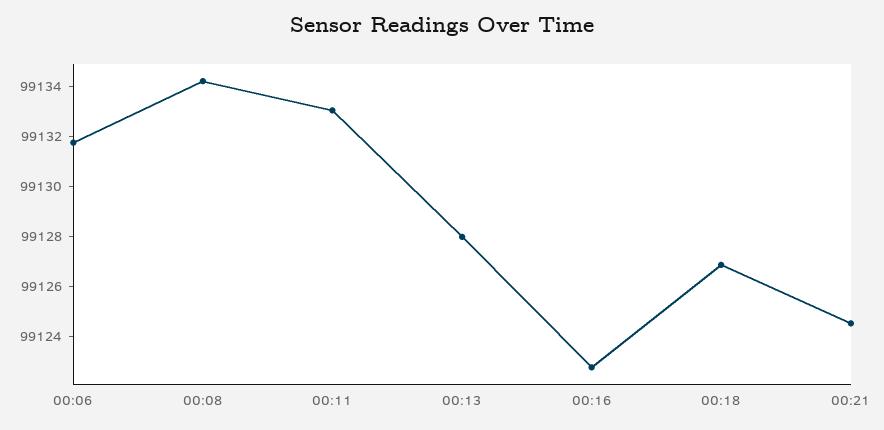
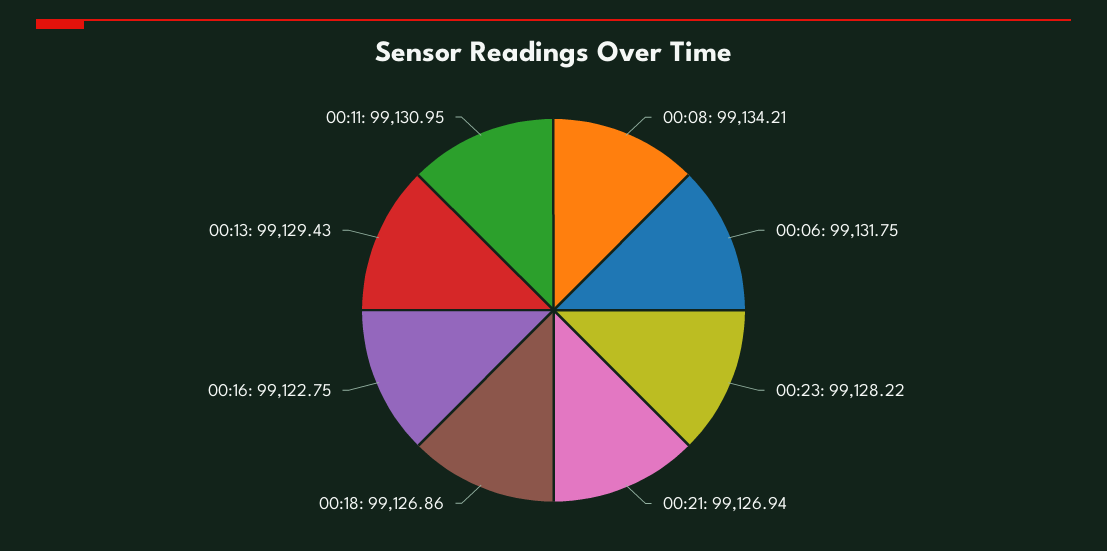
00:11: 99133 -> 99130.95
00:13: 99128 -> 99129.43
00:21: 99124.5 -> 99126.94
00:23: none -> 99128.22

